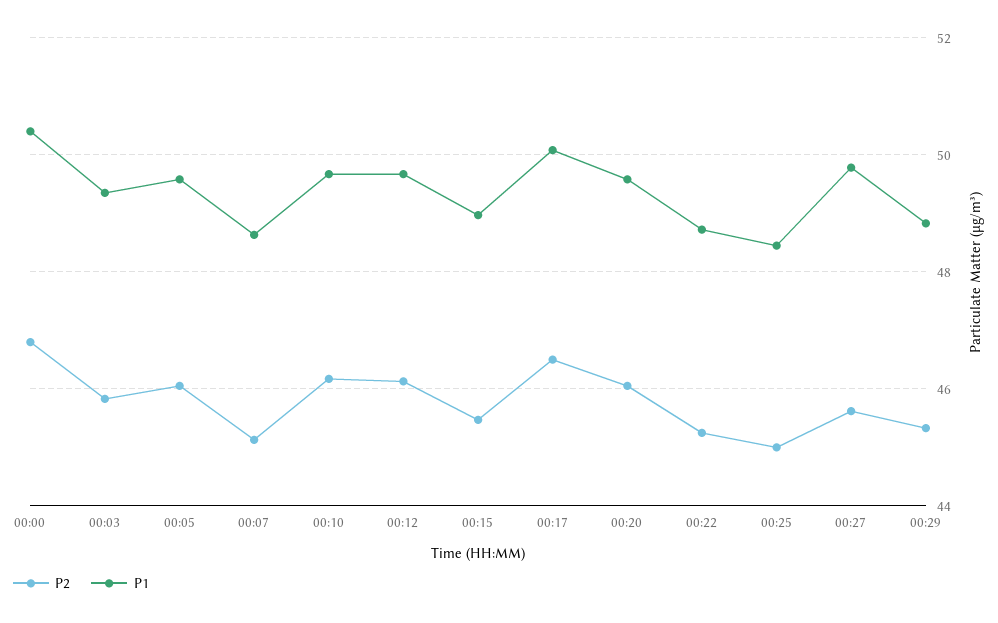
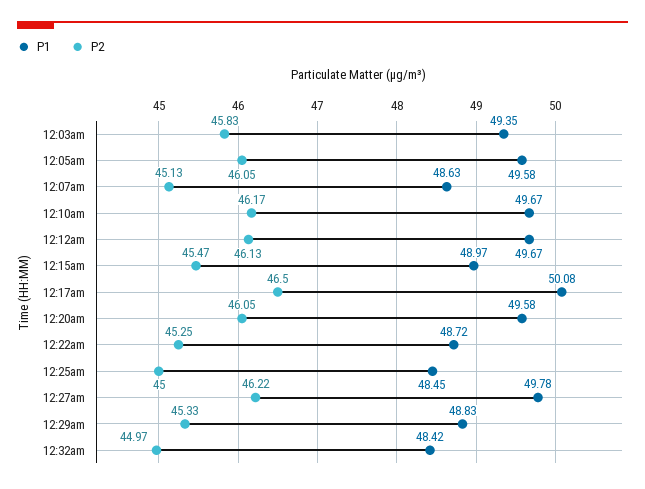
P2, 00:00: 46.8 -> none
P1, 00:00: 50.4 -> none
P2, 00:27: 45.6 -> 46.22
P1, 12:32am: none -> 48.42
P2, 12:32am: none -> 44.97

